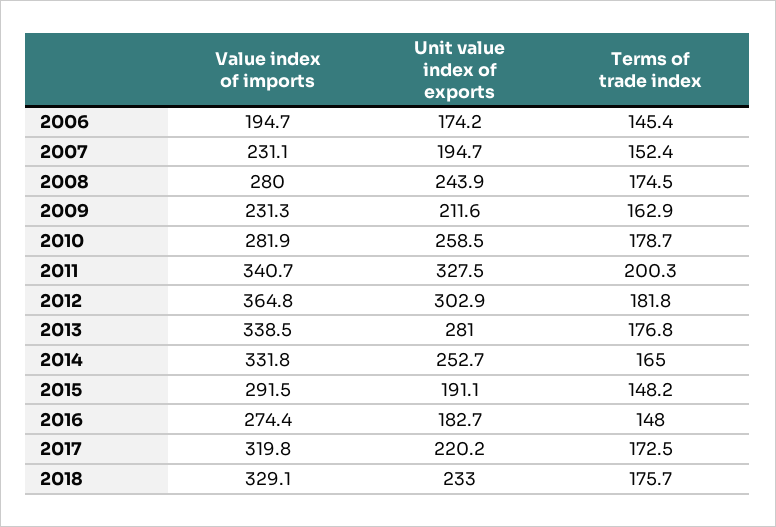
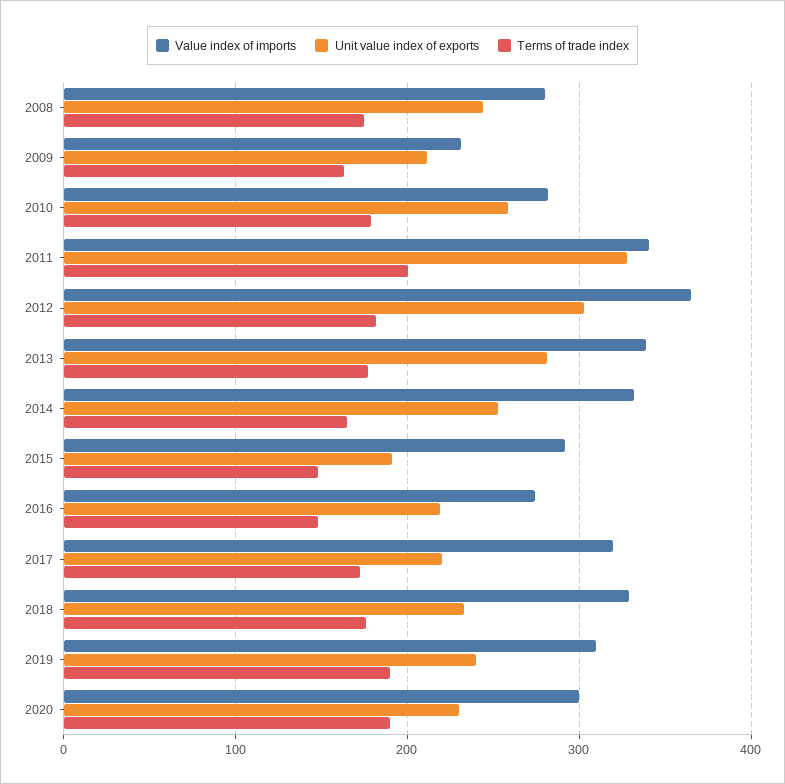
Value index of imports, 2006: 194.7 -> none
Unit value index of exports, 2006: 174.2 -> none
Terms of trade index, 2006: 145.4 -> none
Value index of imports, 2007: 231.1 -> none
Unit value index of exports, 2007: 194.7 -> none
Terms of trade index, 2007: 152.4 -> none
Unit value index of exports, 2016: 182.7 -> 220
Value index of imports, 2019: none -> 310
Unit value index of exports, 2019: none -> 240
Terms of trade index, 2019: none -> 190
Value index of imports, 2020: none -> 300
Unit value index of exports, 2020: none -> 230
Terms of trade index, 2020: none -> 190

